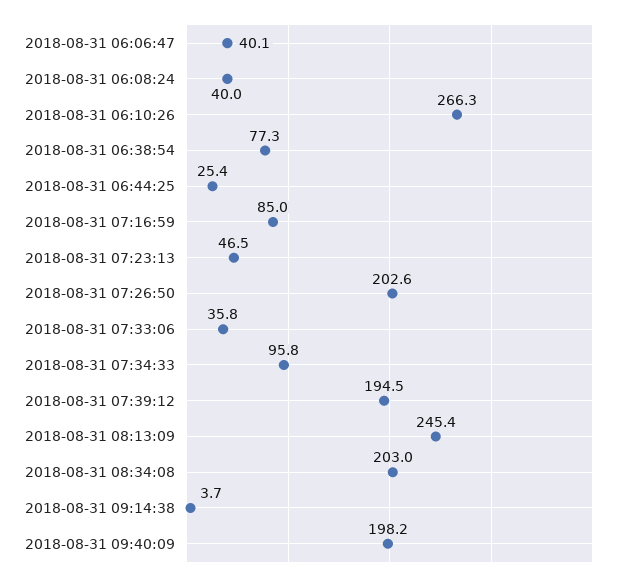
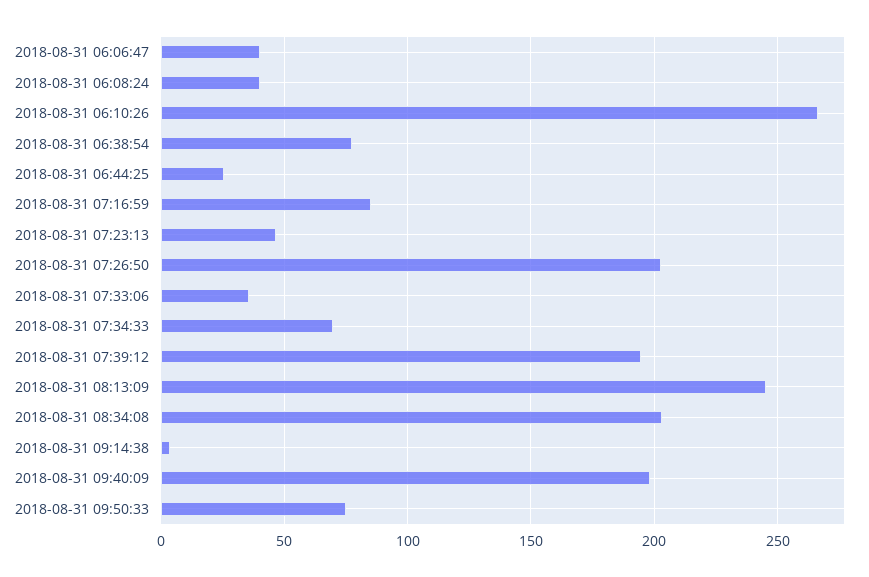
2018-08-31 07:34:33: 95.8 -> 70
2018-08-31 09:50:33: none -> 75

